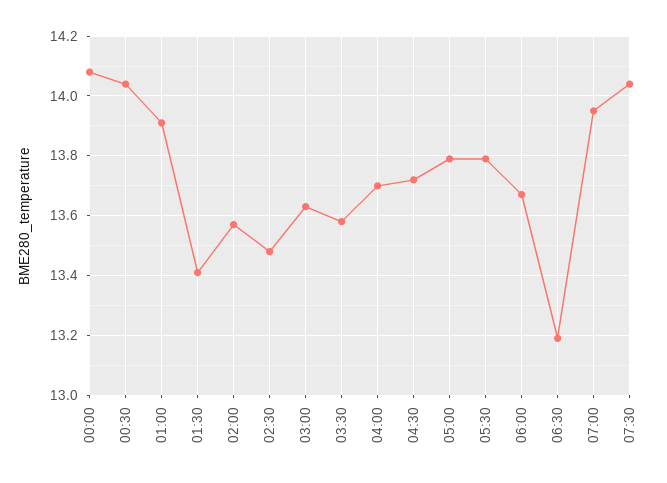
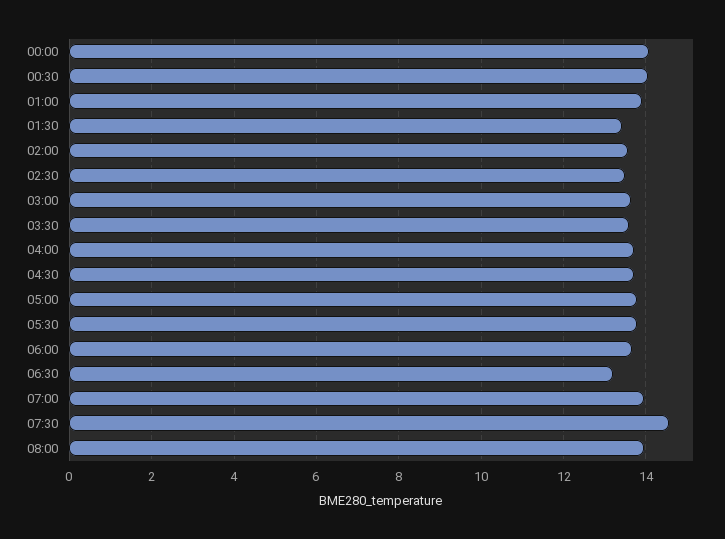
07:30: 14.05 -> 14.6
08:00: none -> 14

